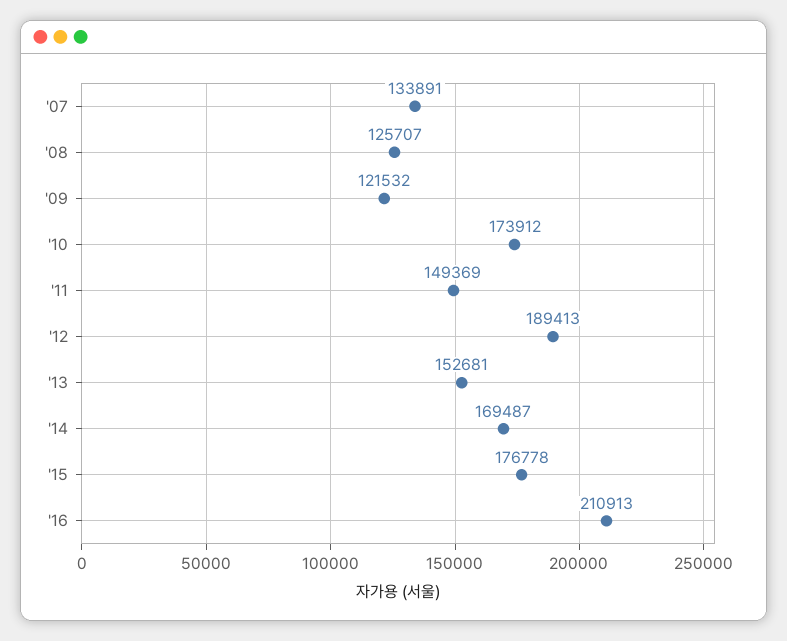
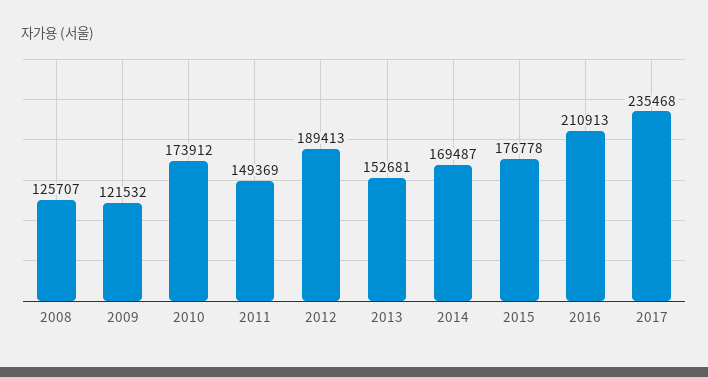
'07: 133891 -> none
2017: none -> 235468

